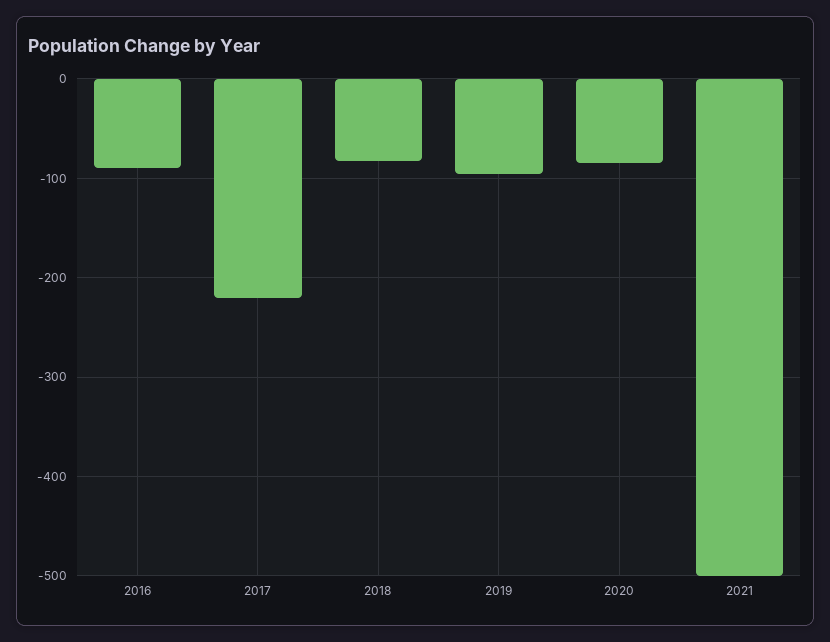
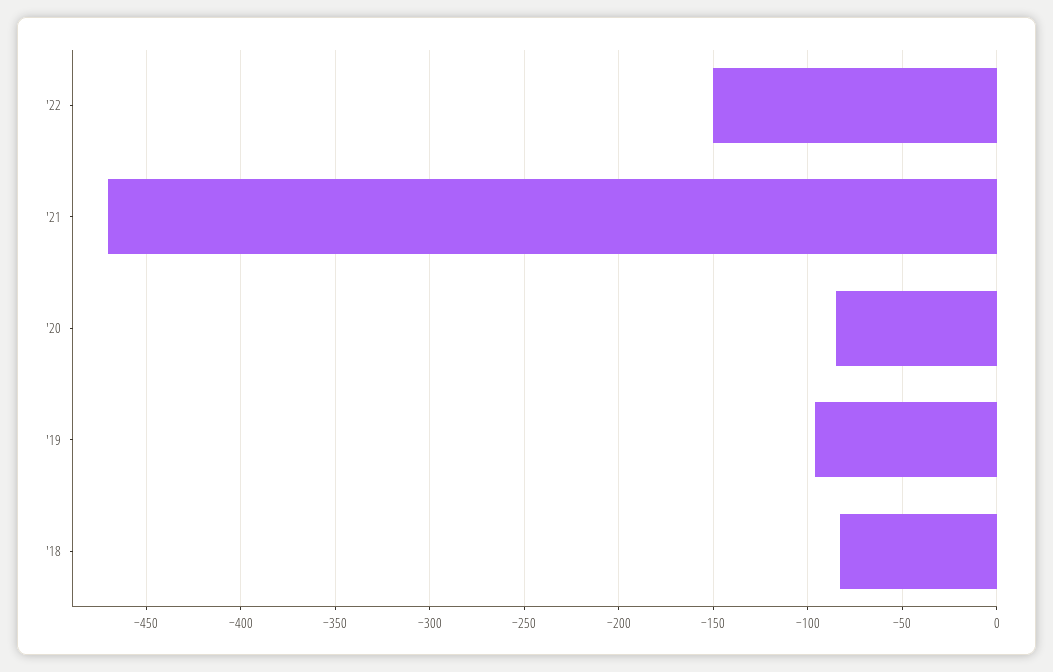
2016: -90 -> none
2017: -220 -> none
2021: -500 -> -470
'22: none -> -150

